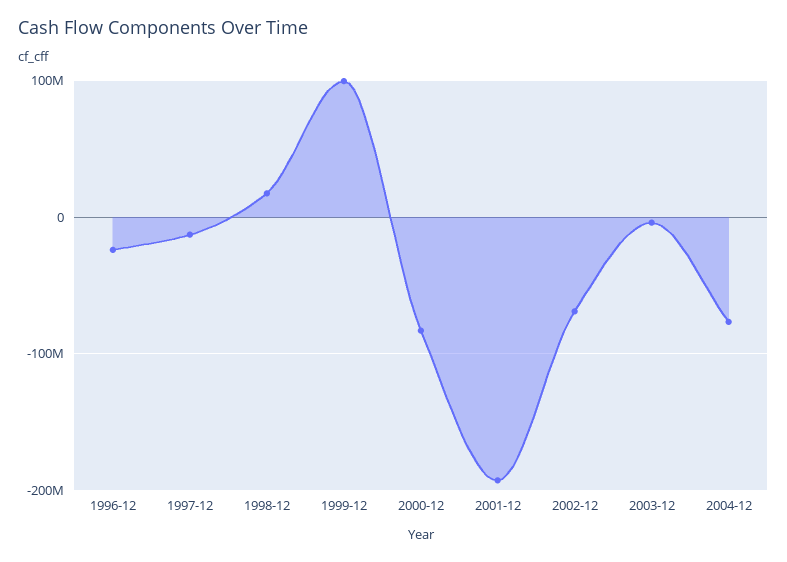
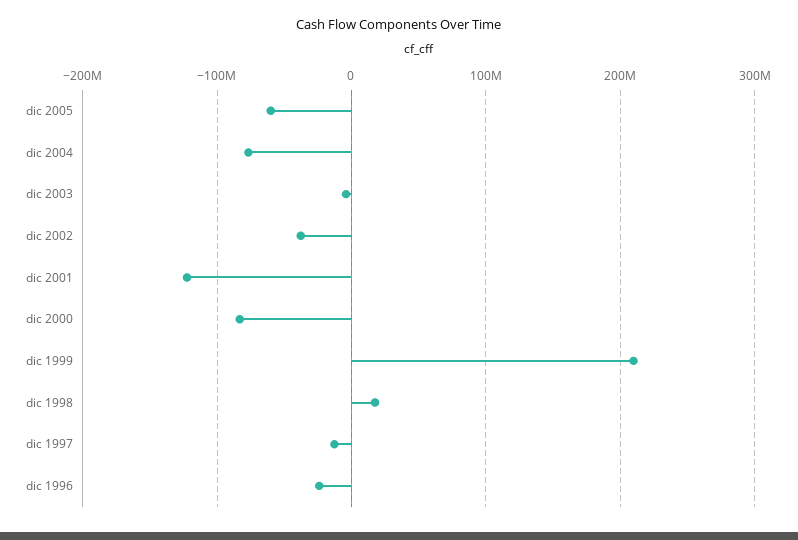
1999-12: 100000000 -> 210000000
2001-12: -190000000 -> -120000000
2002-12: -70000000 -> -40000000
dic 2005: none -> -60000000

